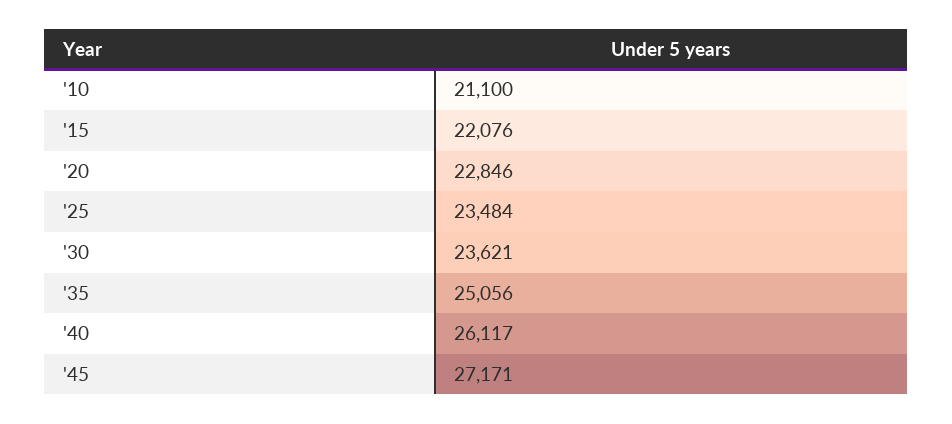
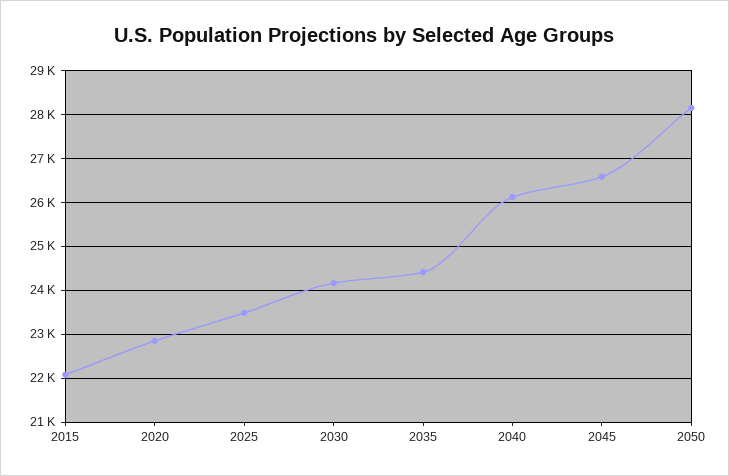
'10: 21100 -> none
'30: 23621 -> 24200
'35: 25056 -> 24400
'45: 27171 -> 26600
2050: none -> 28200

